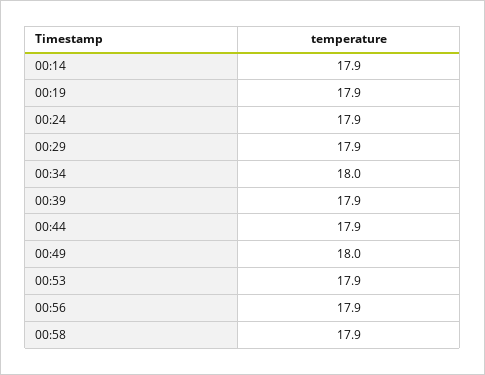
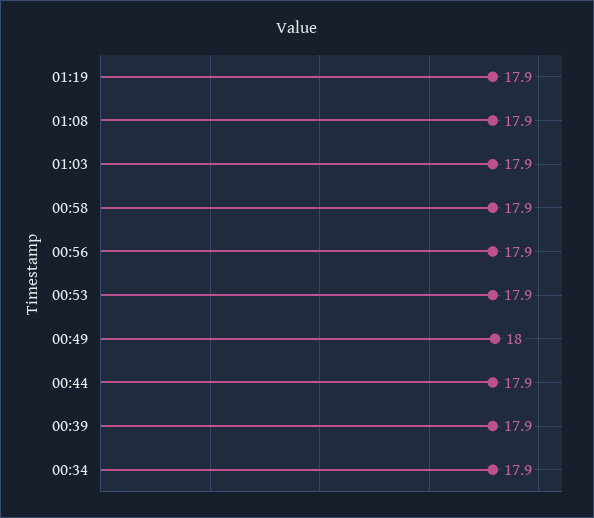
00:14: 17.9 -> none
00:19: 17.9 -> none
00:24: 17.9 -> none
00:29: 17.9 -> none
00:34: 18 -> 17.9
01:19: none -> 17.9
01:08: none -> 17.9
01:03: none -> 17.9

